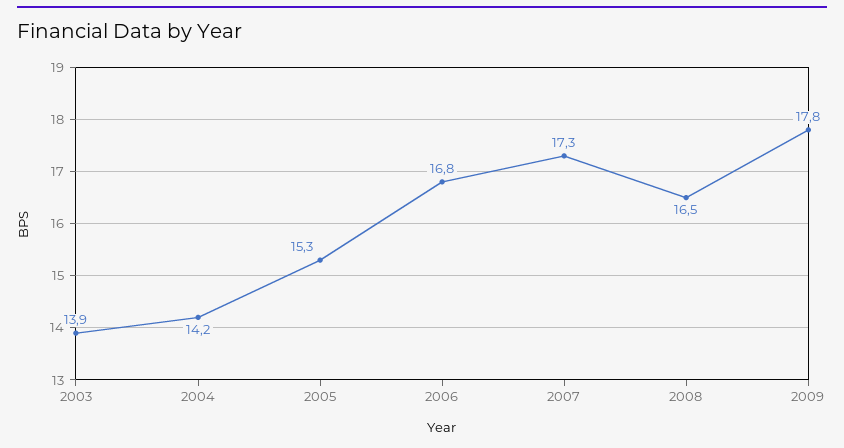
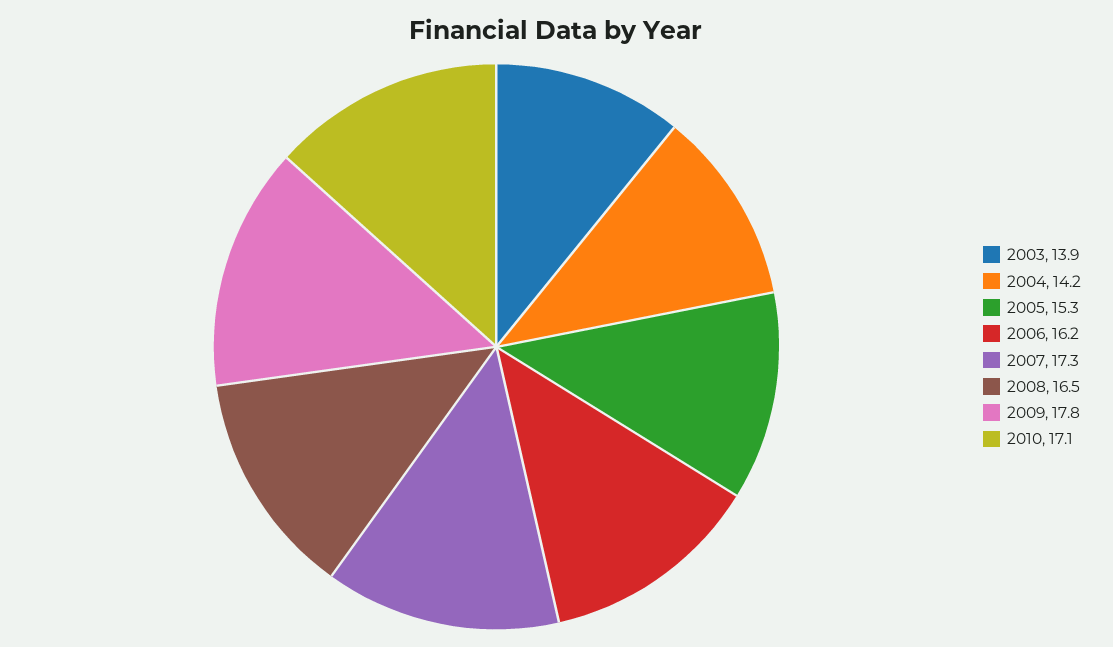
2006: 16.8 -> 16.2
2010: none -> 17.1

